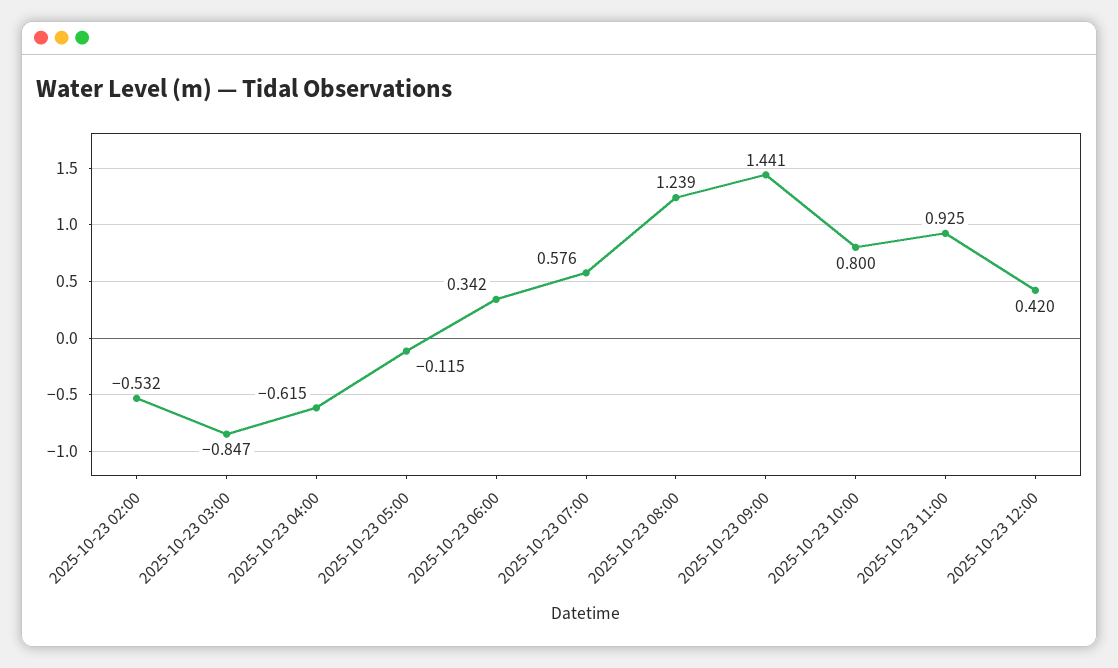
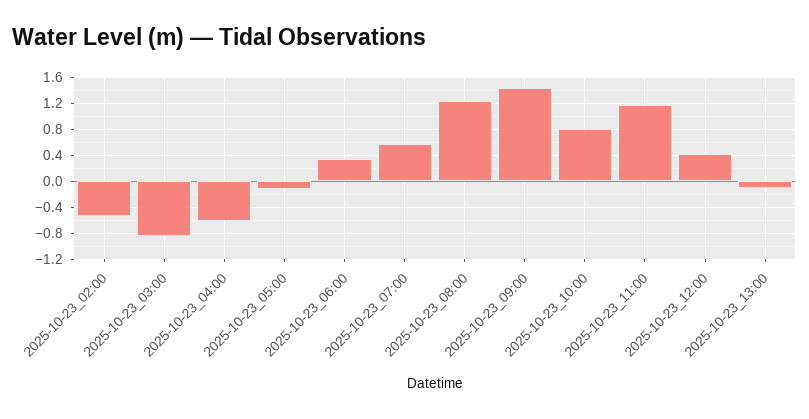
2025-10-23 11:00: 0.925 -> 1.2
2025-10-23_13:00: none -> -0.1

